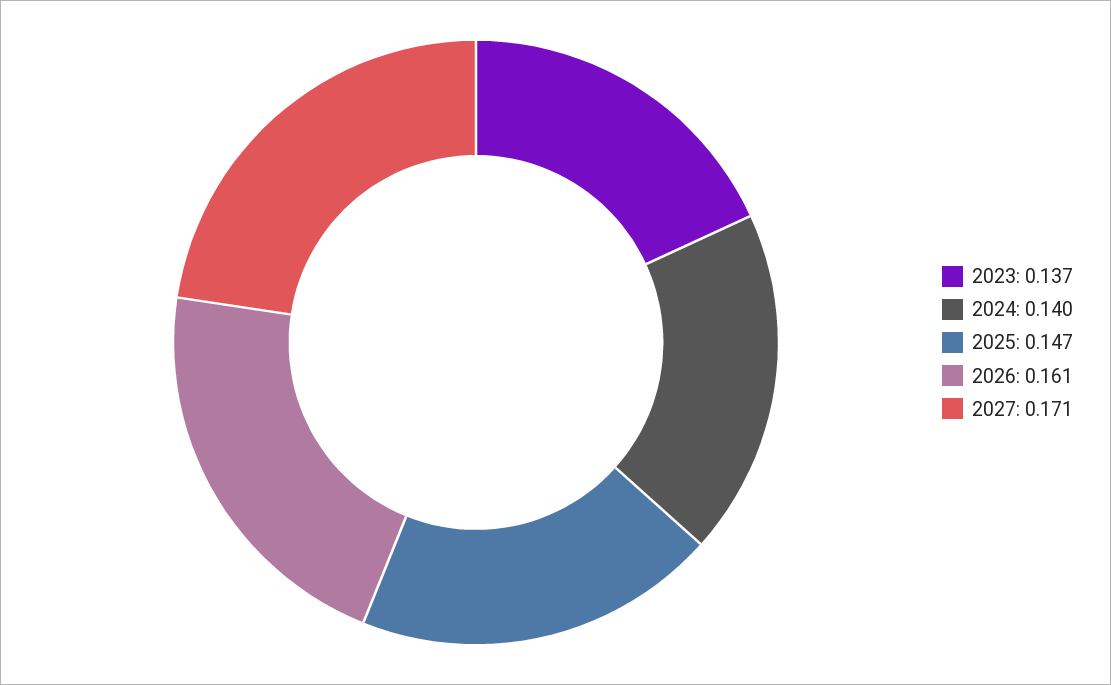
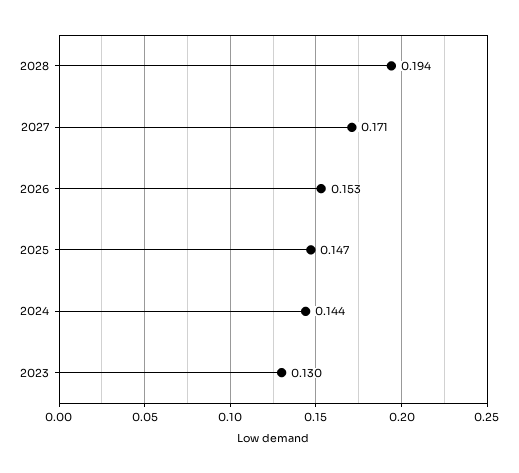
2023: 0.137 -> 0.13
2024: 0.14 -> 0.144
2026: 0.161 -> 0.153
2028: none -> 0.194

